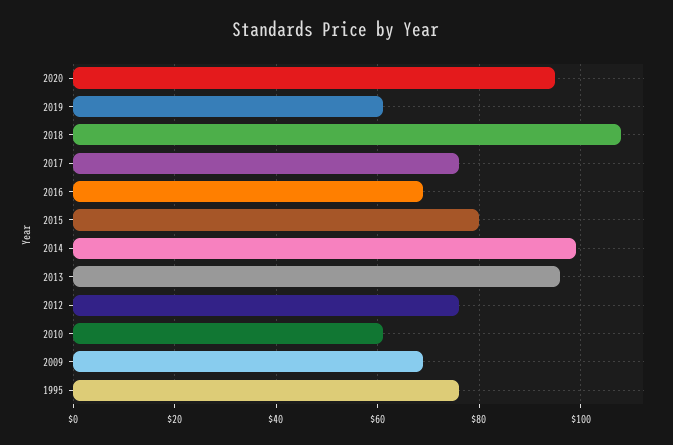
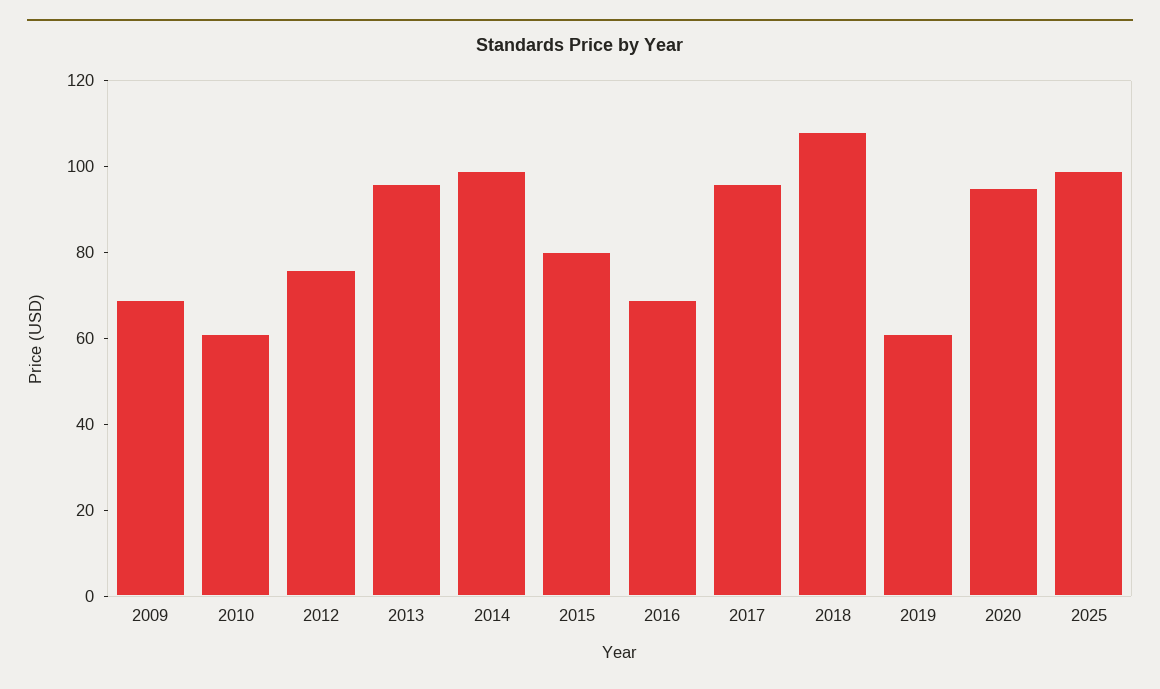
2017: 75 -> 95
1995: 75 -> none
2025: none -> 100

